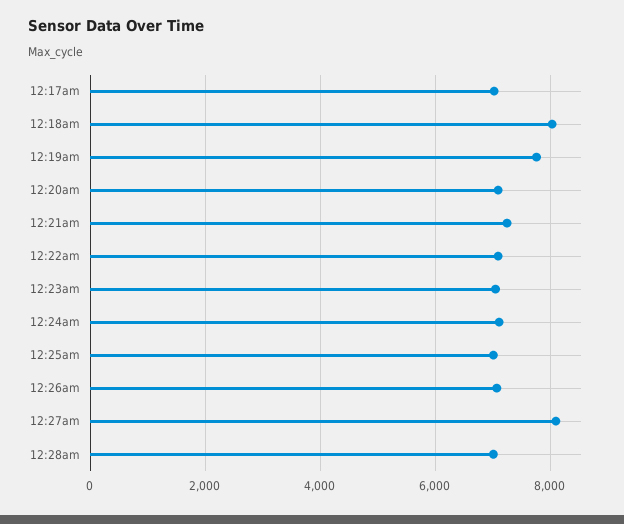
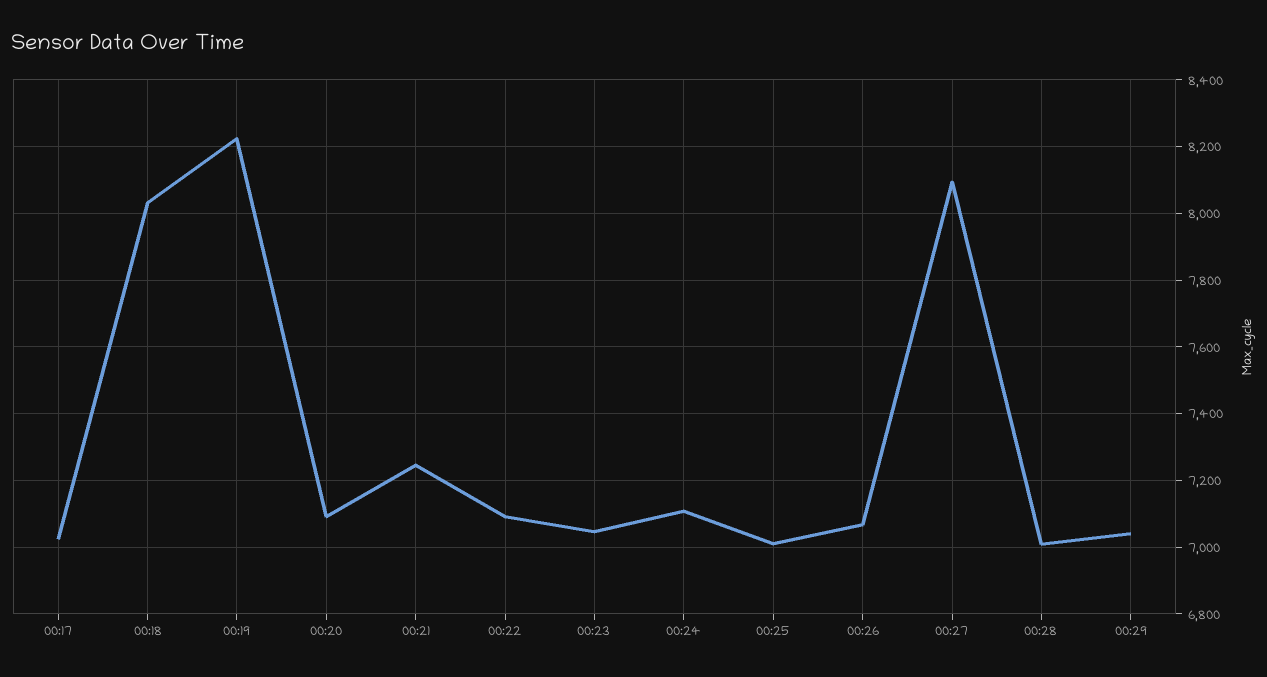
12:19am: 7800 -> 8220
00:29: none -> 7040

